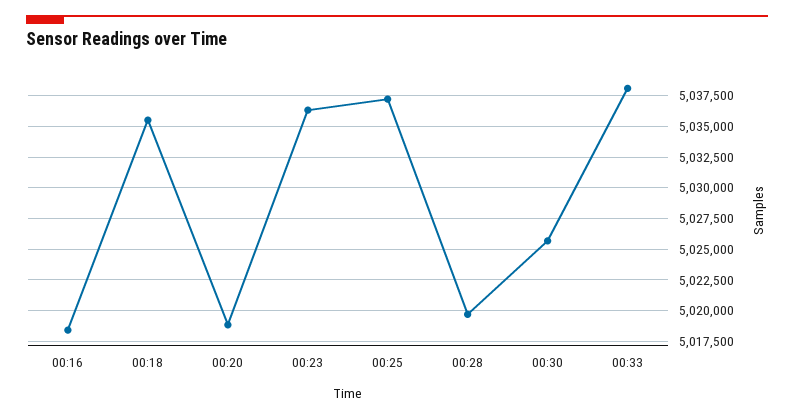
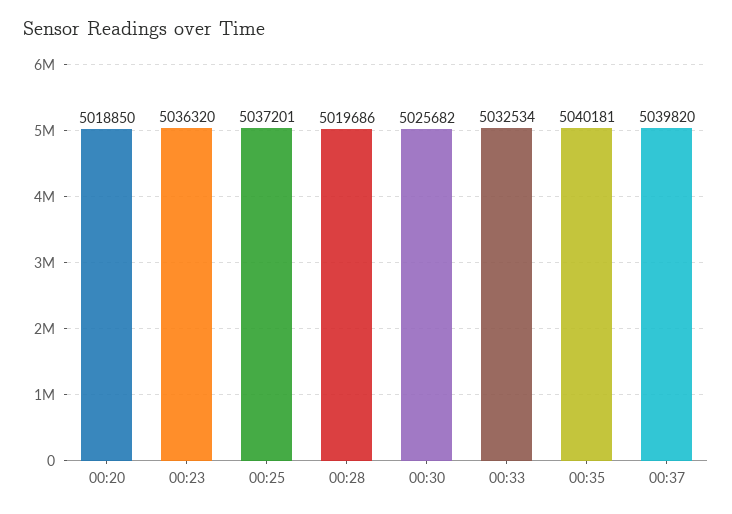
00:16: 5018500 -> none
00:18: 5035500 -> none
00:33: 5038000 -> 5032534
00:35: none -> 5040181
00:37: none -> 5039820

